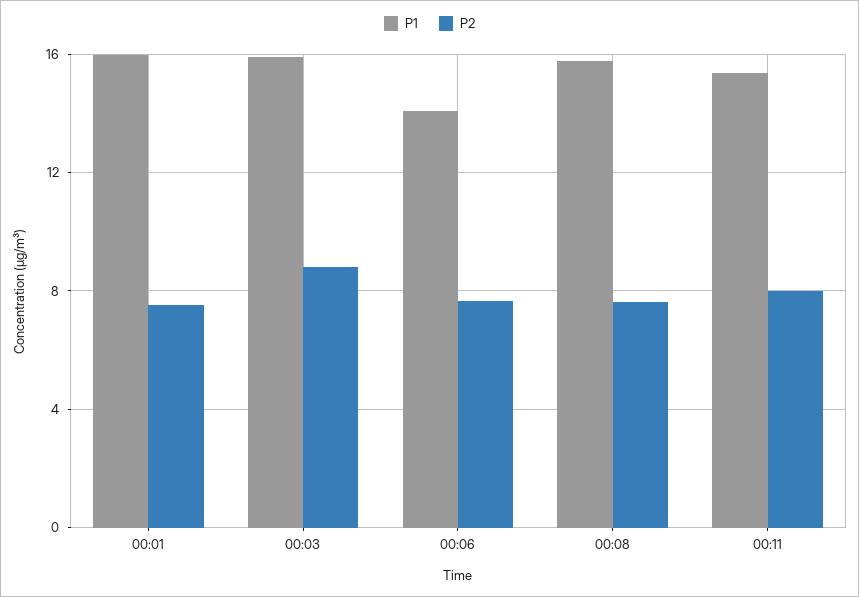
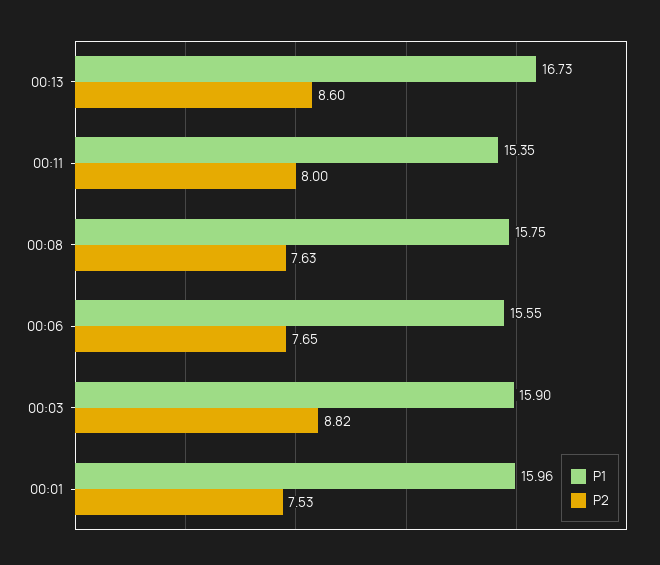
P1, 00:06: 14 -> 15.55
P1, 00:13: none -> 16.73
P2, 00:13: none -> 8.6

